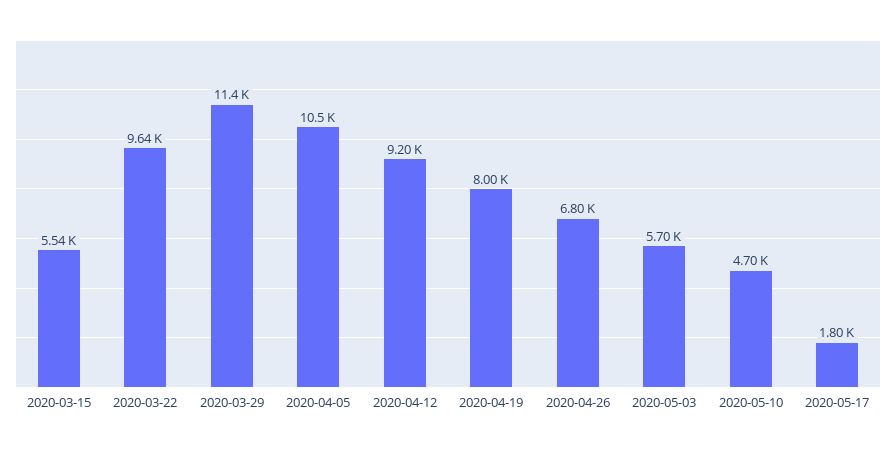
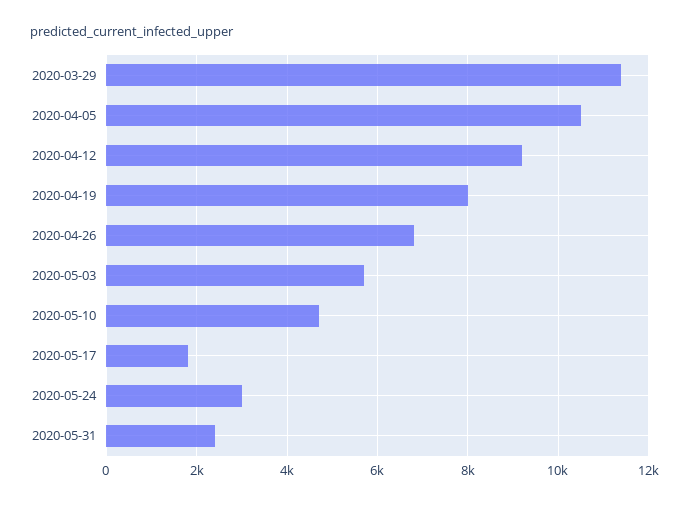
2020-03-15: 5540 -> none
2020-03-22: 9640 -> none
2020-05-24: none -> 3000
2020-05-31: none -> 2400

